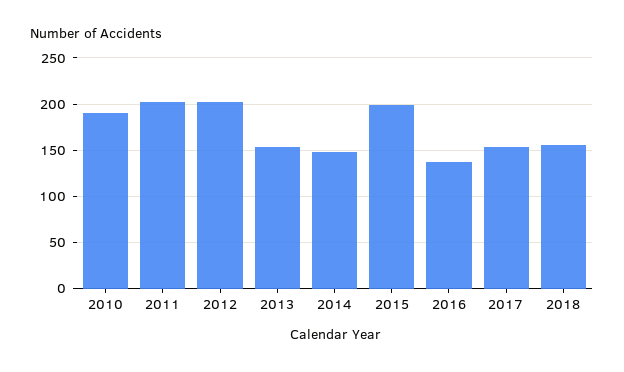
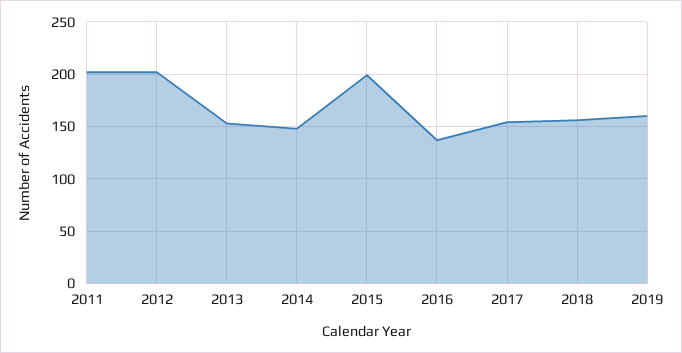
2010: 190 -> none
2019: none -> 160

